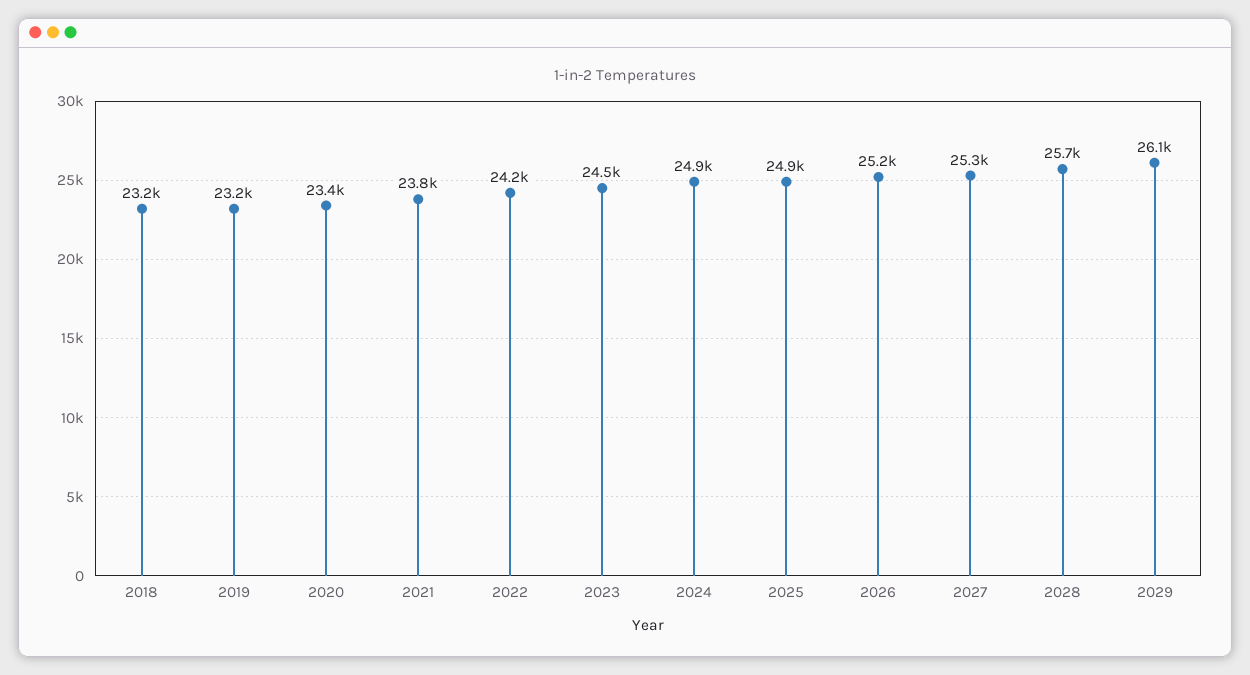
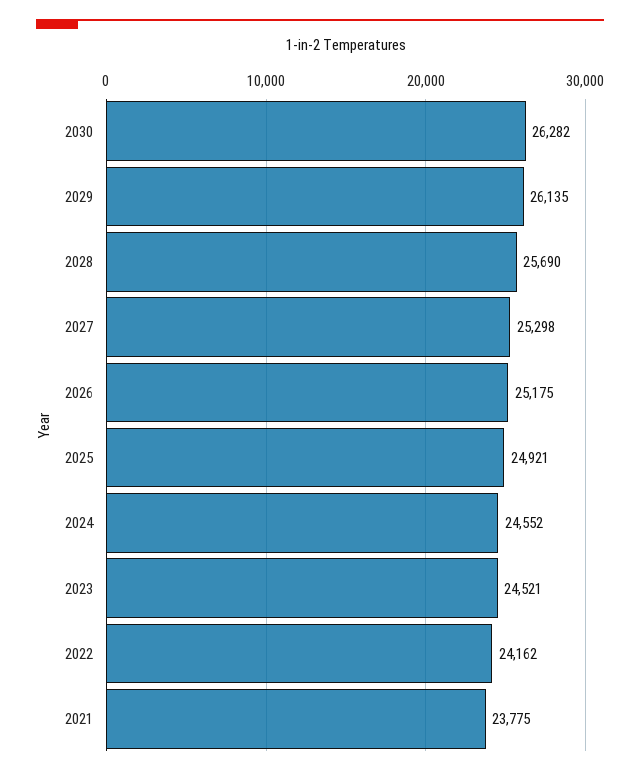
2018: 23200 -> none
2019: 23200 -> none
2020: 23400 -> none
2024: 24900 -> 24552
2030: none -> 26282

